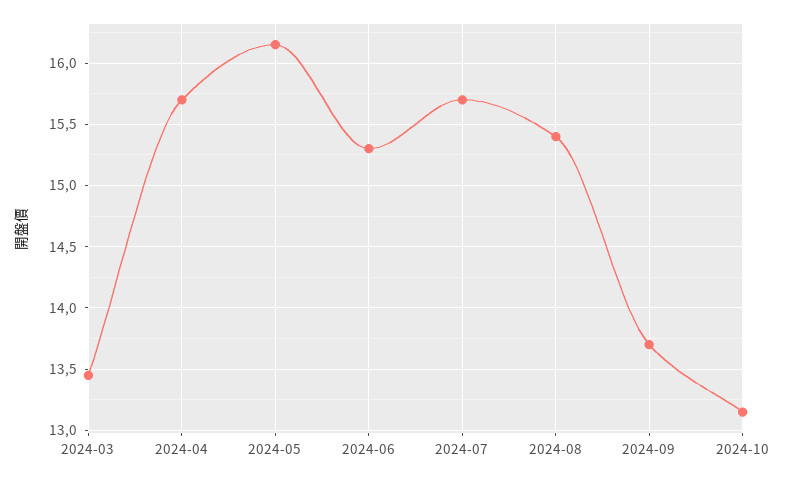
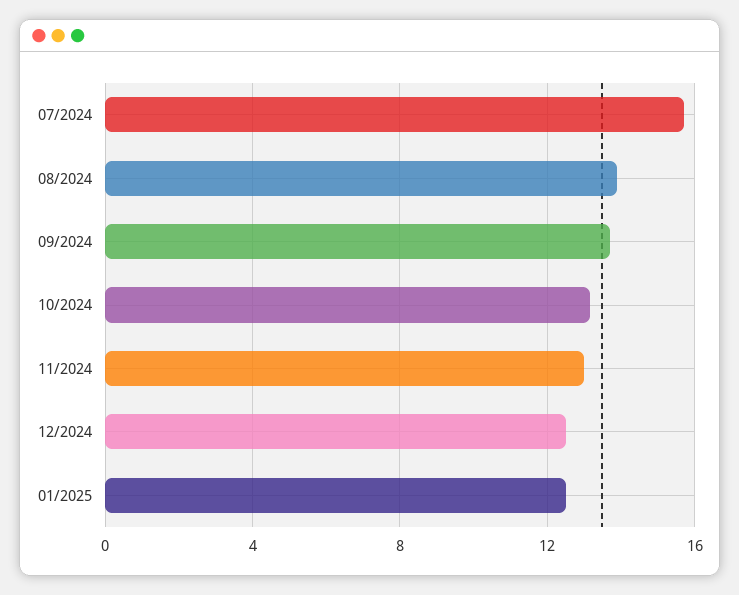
2024-03: 13.45 -> none
2024-04: 15.7 -> none
2024-05: 16.15 -> none
2024-06: 15.3 -> none
2024-08: 15.4 -> 14
11/2024: none -> 13
12/2024: none -> 12.5
01/2025: none -> 12.5

